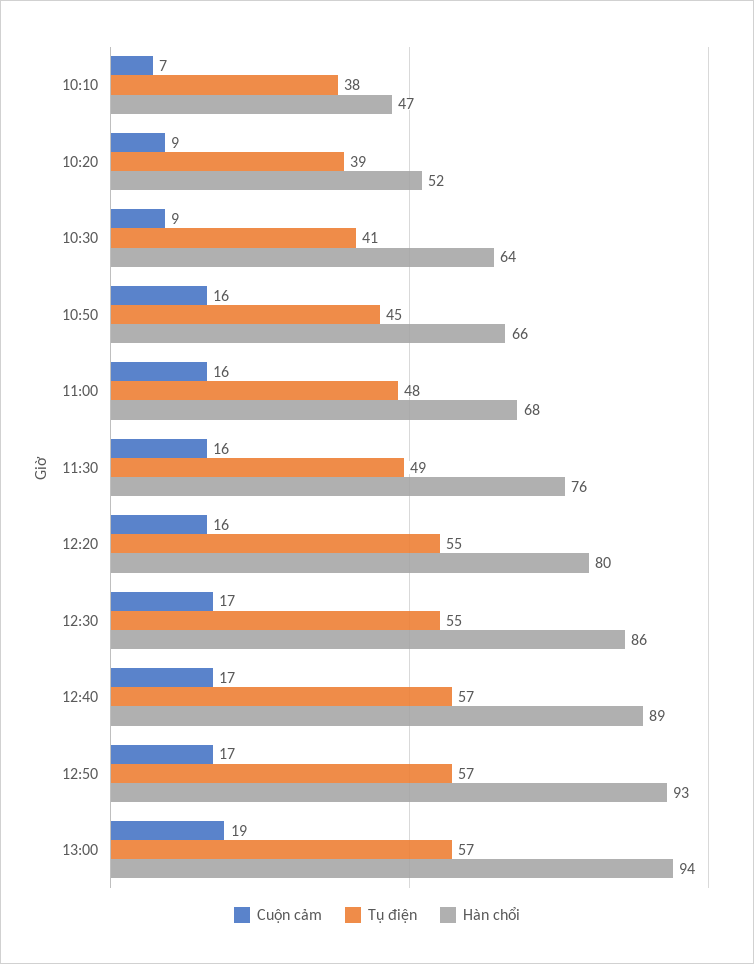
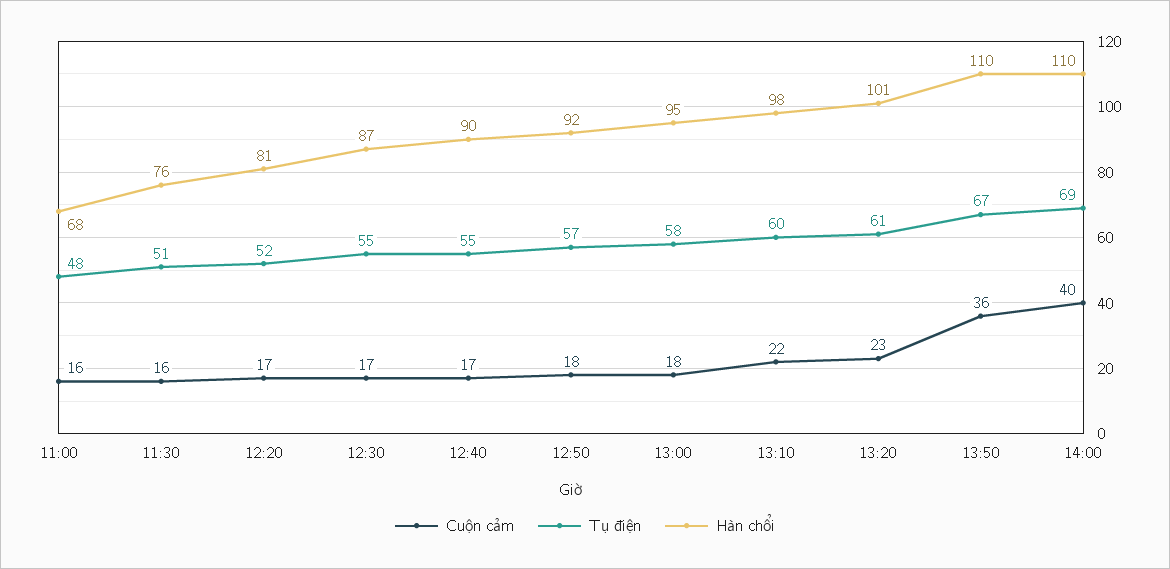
Cuộn cảm, 10:10: 7 -> none
Tụ điện, 10:10: 38 -> none
Hàn chổi, 10:10: 47 -> none
Cuộn cảm, 10:20: 9 -> none
Tụ điện, 10:20: 39 -> none
Hàn chổi, 10:20: 52 -> none
Cuộn cảm, 10:30: 9 -> none
Tụ điện, 10:30: 41 -> none
Hàn chổi, 10:30: 64 -> none
Cuộn cảm, 10:50: 16 -> none
Tụ điện, 10:50: 45 -> none
Hàn chổi, 10:50: 66 -> none
Tụ điện, 11:30: 49 -> 51
Cuộn cảm, 12:20: 16 -> 17
Tụ điện, 12:20: 55 -> 52
Hàn chổi, 12:20: 80 -> 81
Hàn chổi, 12:30: 86 -> 87
Tụ điện, 12:40: 57 -> 55
Hàn chổi, 12:40: 89 -> 90
Cuộn cảm, 12:50: 17 -> 18
Hàn chổi, 12:50: 93 -> 92
Cuộn cảm, 13:00: 19 -> 18
Tụ điện, 13:00: 57 -> 58
Hàn chổi, 13:00: 94 -> 95
Cuộn cảm, 13:10: none -> 22
Tụ điện, 13:10: none -> 60
Hàn chổi, 13:10: none -> 98
Cuộn cảm, 13:20: none -> 23
Tụ điện, 13:20: none -> 61
Hàn chổi, 13:20: none -> 101
Cuộn cảm, 13:50: none -> 36
Tụ điện, 13:50: none -> 67
Hàn chổi, 13:50: none -> 110
Cuộn cảm, 14:00: none -> 40
Tụ điện, 14:00: none -> 69
Hàn chổi, 14:00: none -> 110

